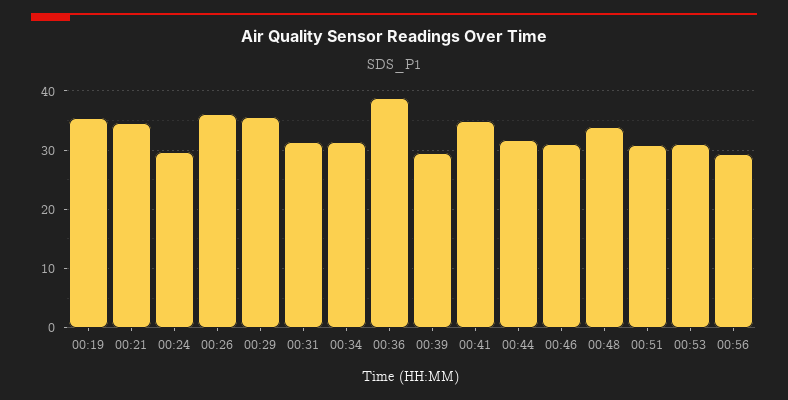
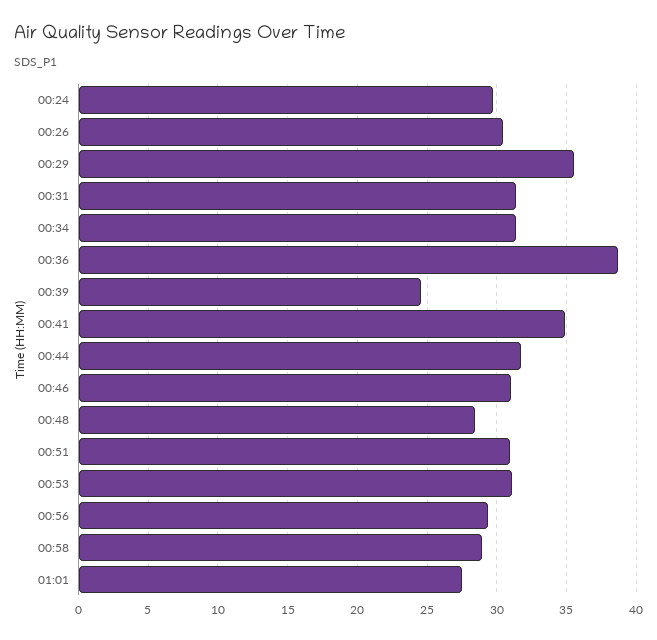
00:19: 36 -> none
00:21: 34 -> none
00:26: 36 -> 30.5
00:39: 30 -> 24.5
00:48: 34 -> 28.5
00:58: none -> 29
01:01: none -> 27.5

